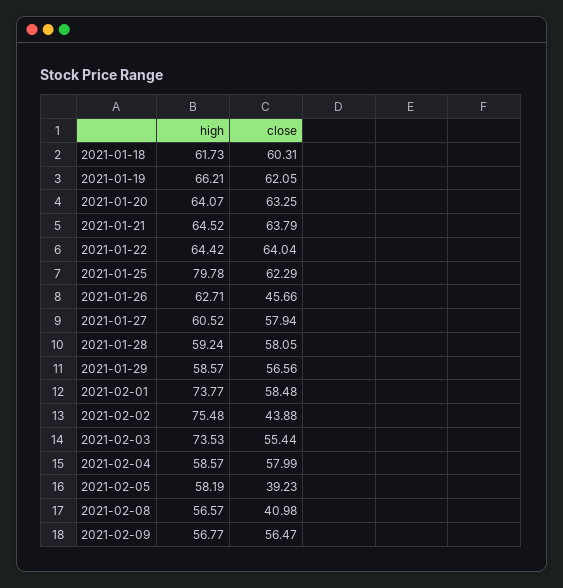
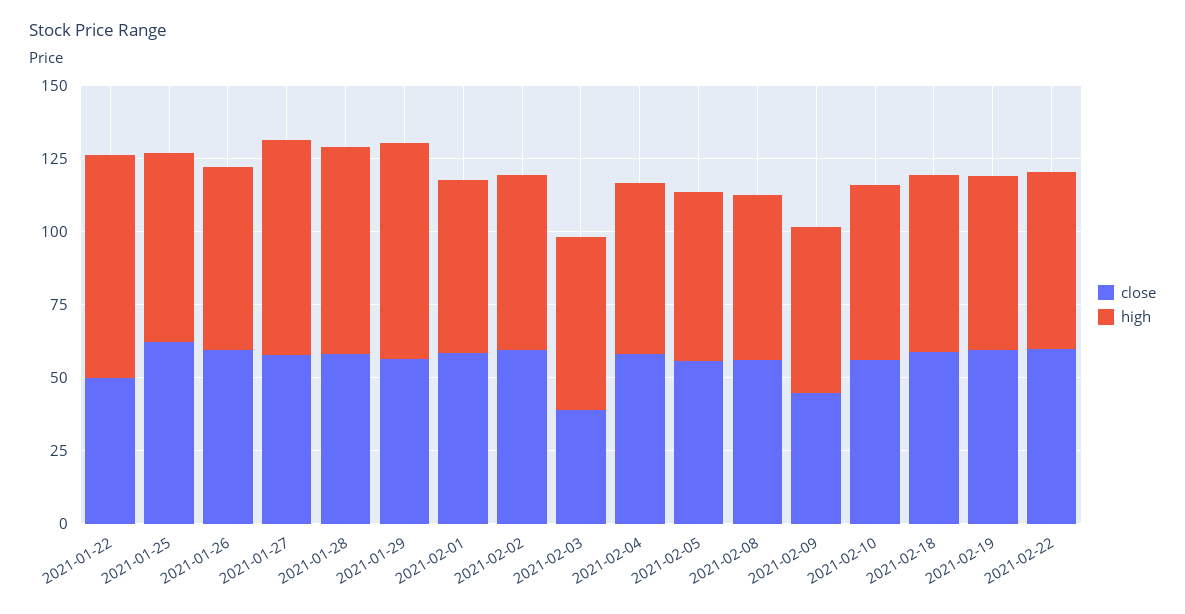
high, 2021-01-18: 61.73 -> none
close, 2021-01-18: 60.31 -> none
high, 2021-01-19: 66.21 -> none
close, 2021-01-19: 62.05 -> none
high, 2021-01-20: 64.07 -> none
close, 2021-01-20: 63.25 -> none
high, 2021-01-21: 64.52 -> none
close, 2021-01-21: 63.79 -> none
high, 2021-01-22: 64.42 -> 75
close, 2021-01-22: 64.04 -> 50
high, 2021-01-25: 79.78 -> 65
close, 2021-01-26: 45.66 -> 60
high, 2021-01-27: 60.52 -> 75
high, 2021-01-28: 59.24 -> 70
high, 2021-01-29: 58.57 -> 75
high, 2021-02-01: 73.77 -> 60
high, 2021-02-02: 75.48 -> 60
close, 2021-02-02: 43.88 -> 60
high, 2021-02-03: 73.53 -> 60
close, 2021-02-03: 55.44 -> 40
close, 2021-02-05: 39.23 -> 55
close, 2021-02-08: 40.98 -> 55
close, 2021-02-09: 56.47 -> 45
close, 2021-02-10: none -> 55
high, 2021-02-10: none -> 60
close, 2021-02-18: none -> 60
high, 2021-02-18: none -> 60
close, 2021-02-19: none -> 60
high, 2021-02-19: none -> 60
close, 2021-02-22: none -> 60
high, 2021-02-22: none -> 60

